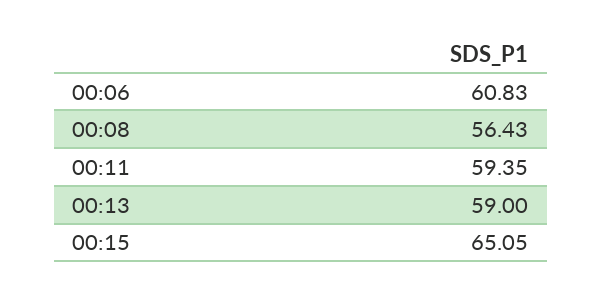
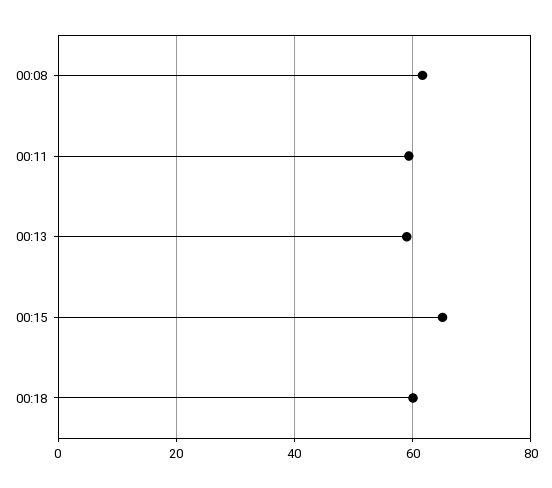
00:06: 60.83 -> none
00:08: 56.43 -> 62
00:18: none -> 60

